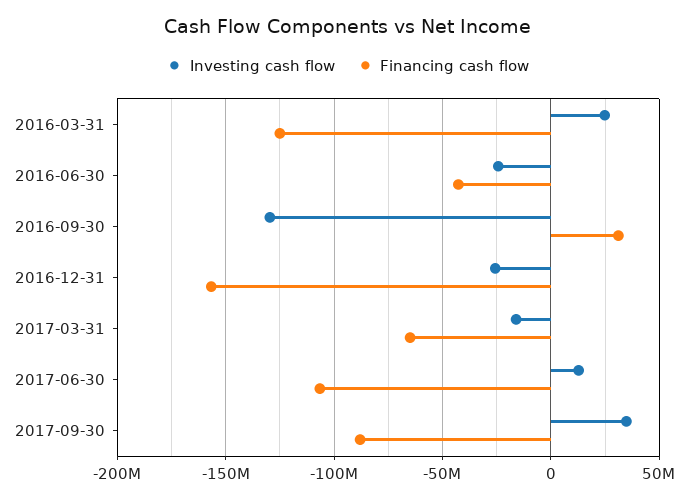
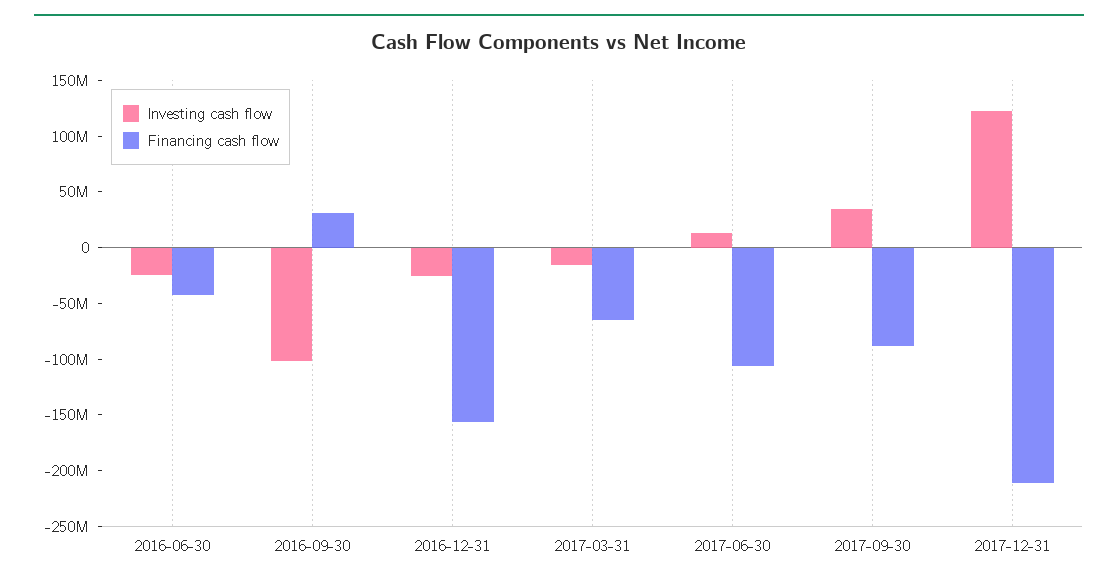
Investing cash flow, 2016-03-31: 25000000 -> none
Financing cash flow, 2016-03-31: -125000000 -> none
Investing cash flow, 2016-09-30: -130000000 -> -100000000
Investing cash flow, 2017-12-31: none -> 120000000
Financing cash flow, 2017-12-31: none -> -210000000

